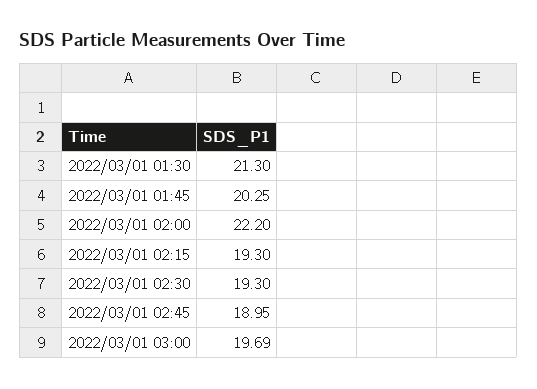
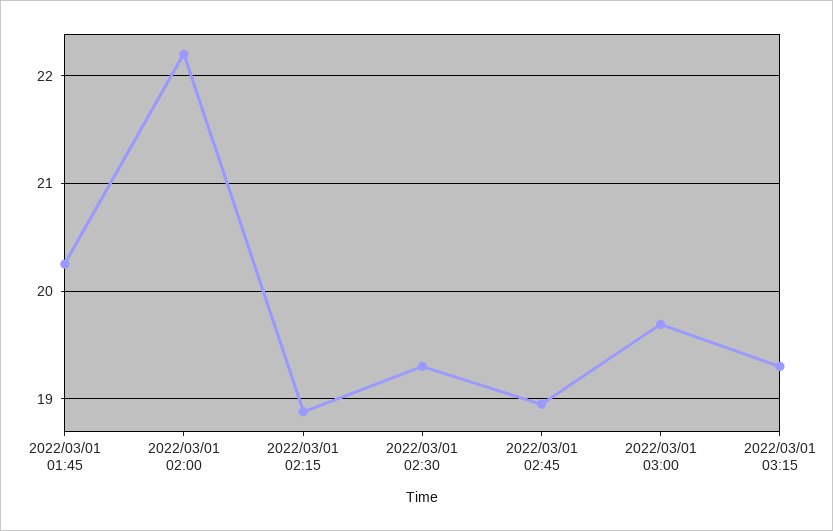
2022/03/01 01:30: 21.3 -> none
2022/03/01 02:15: 19.3 -> 18.9
2022/03/01 03:15: none -> 19.3

